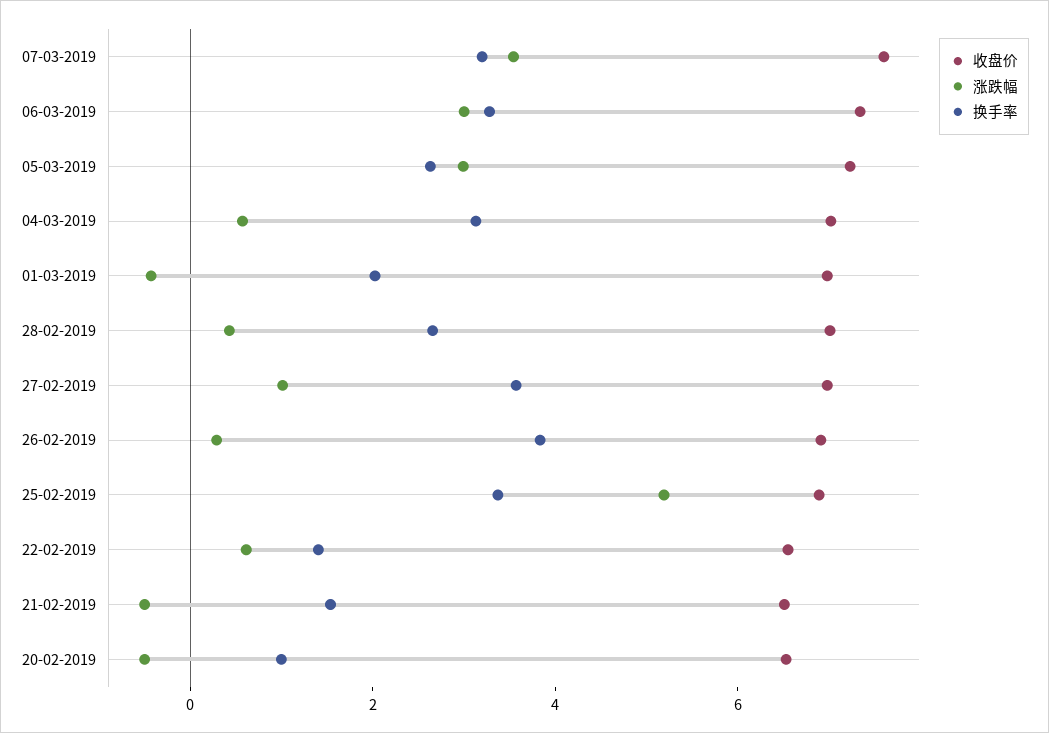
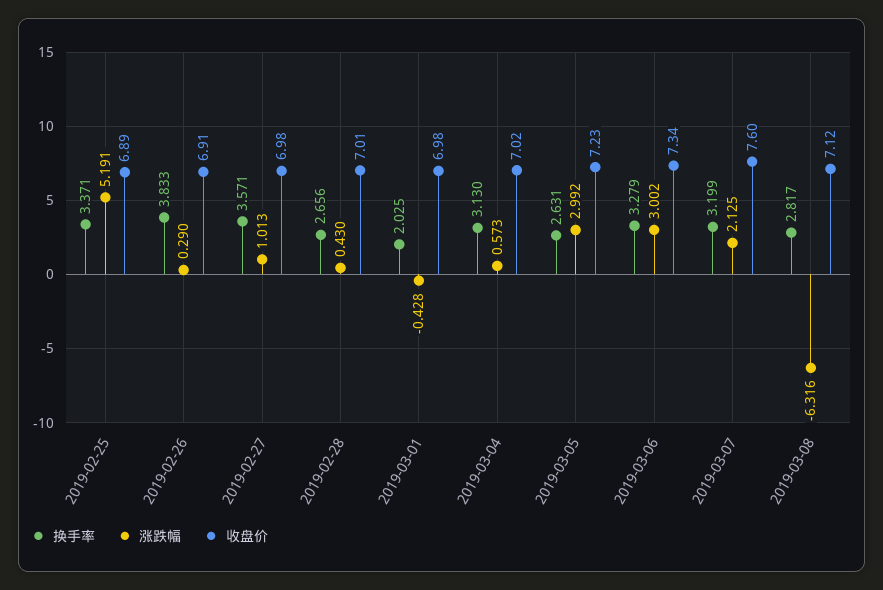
涨跌幅, 07-03-2019: 3.5 -> 2.125
收盘价, 22-02-2019: 6.5 -> none
涨跌幅, 22-02-2019: 0.5 -> none
换手率, 22-02-2019: 1.5 -> none
收盘价, 21-02-2019: 6.5 -> none
涨跌幅, 21-02-2019: -0.5 -> none
换手率, 21-02-2019: 1.5 -> none
收盘价, 20-02-2019: 6.5 -> none
涨跌幅, 20-02-2019: -0.5 -> none
换手率, 20-02-2019: 1 -> none
换手率, 2019-03-08: none -> 2.817
涨跌幅, 2019-03-08: none -> -6.316
收盘价, 2019-03-08: none -> 7.12

